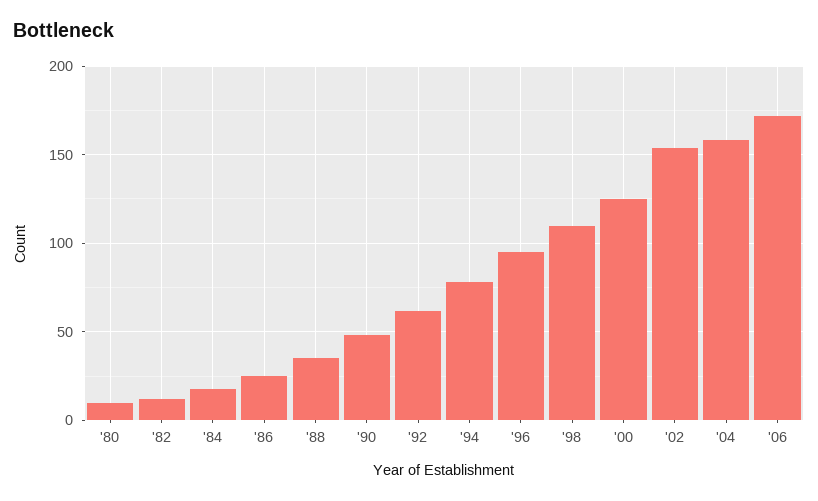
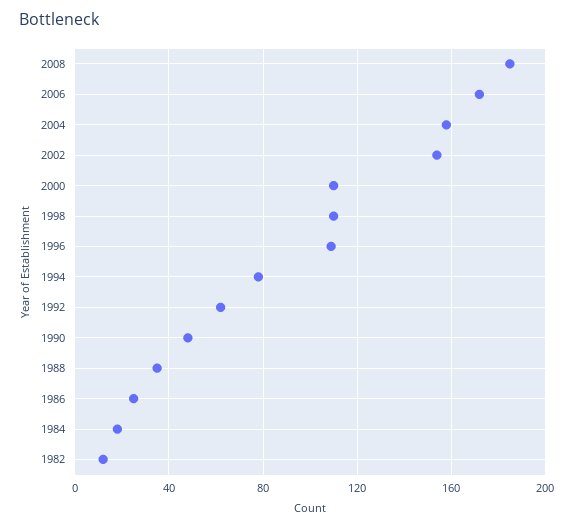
'80: 10 -> none
'96: 95 -> 110
'00: 125 -> 110
2008: none -> 185

